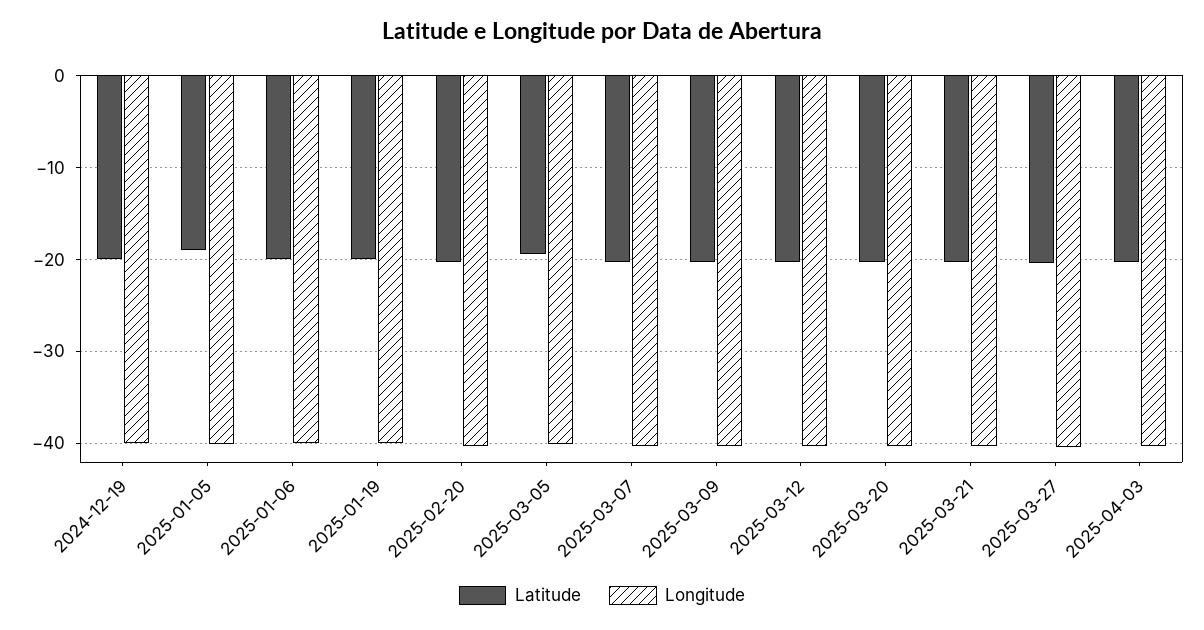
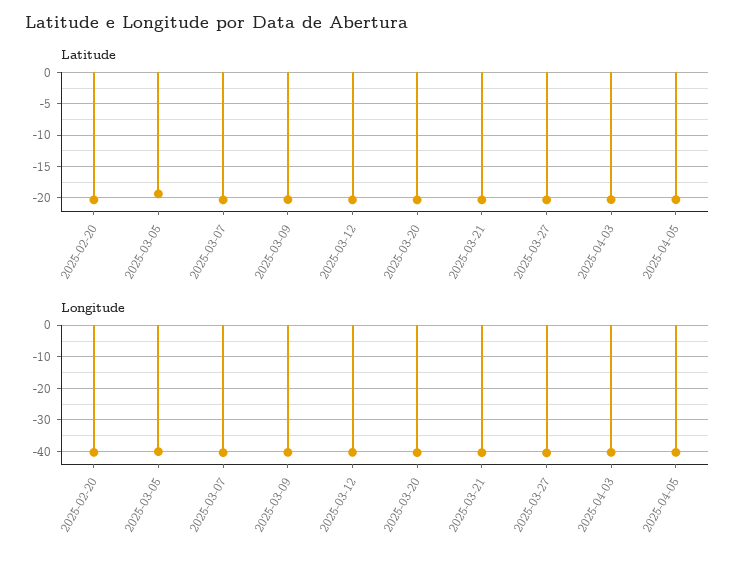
Latitude, 2024-12-19: -20 -> none
Longitude, 2024-12-19: -40 -> none
Latitude, 2025-01-05: -19 -> none
Longitude, 2025-01-05: -40 -> none
Latitude, 2025-01-06: -20 -> none
Longitude, 2025-01-06: -40 -> none
Latitude, 2025-01-19: -20 -> none
Longitude, 2025-01-19: -40 -> none
Latitude, 2025-04-05: none -> -20
Longitude, 2025-04-05: none -> -40

